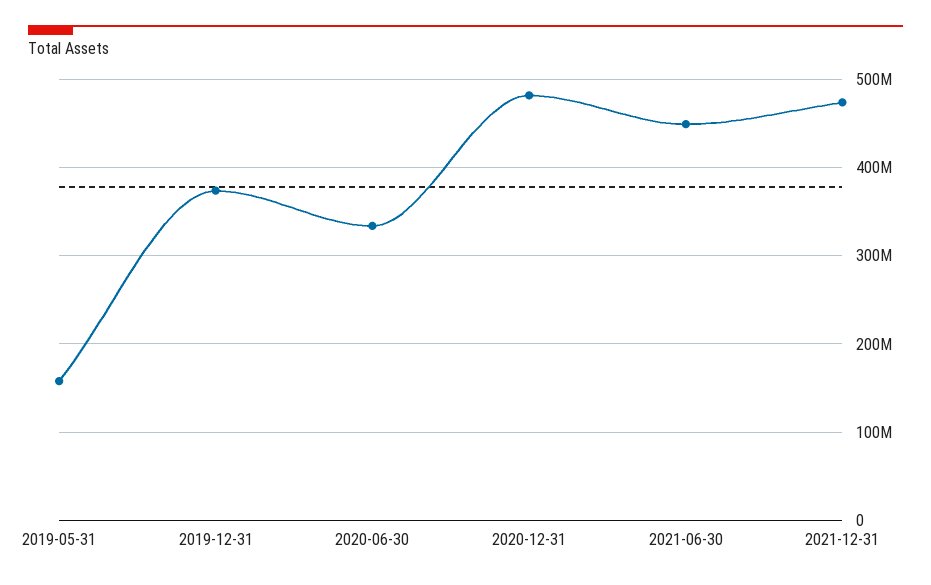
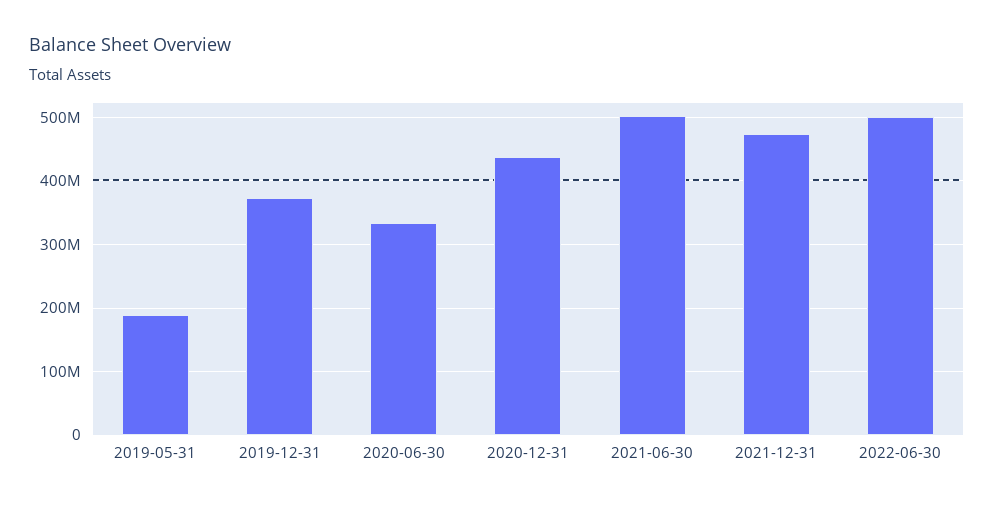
2019-05-31: 160000000 -> 190000000
2020-12-31: 480000000 -> 440000000
2021-06-30: 450000000 -> 500000000
2022-06-30: none -> 500000000

